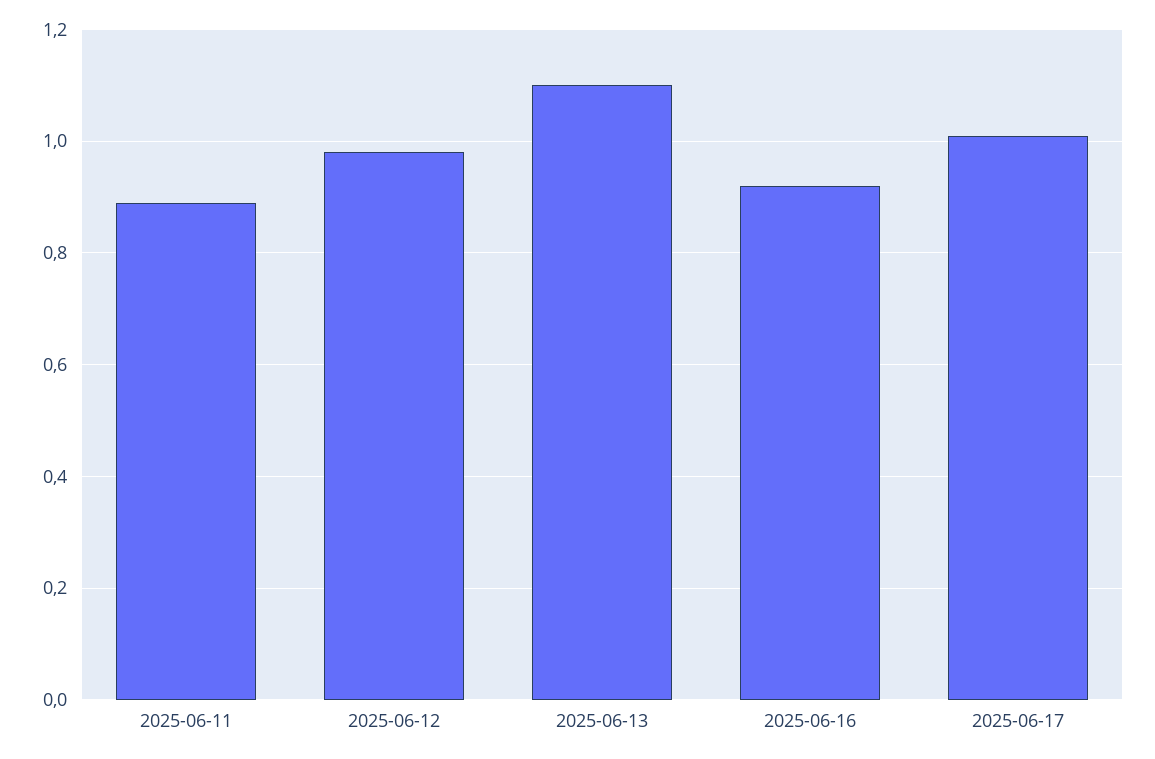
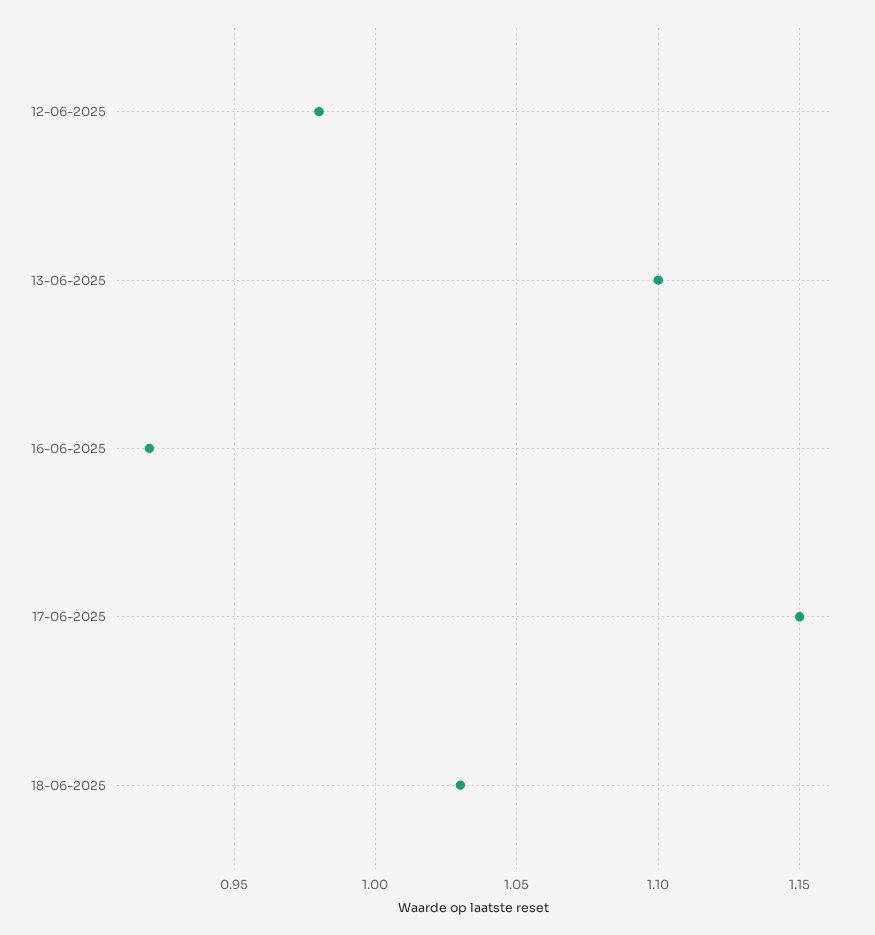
2025-06-11: 0.9 -> none
2025-06-17: 1 -> 1.15
18-06-2025: none -> 1.03

